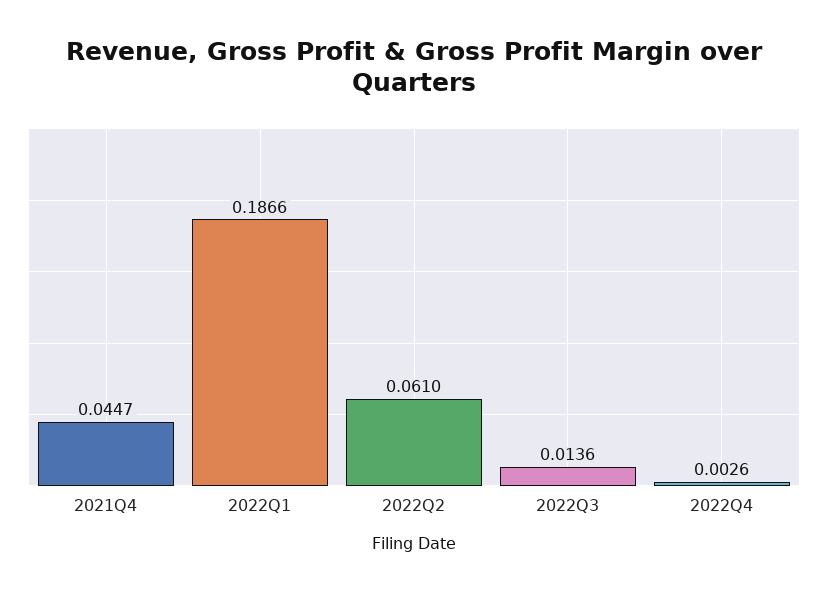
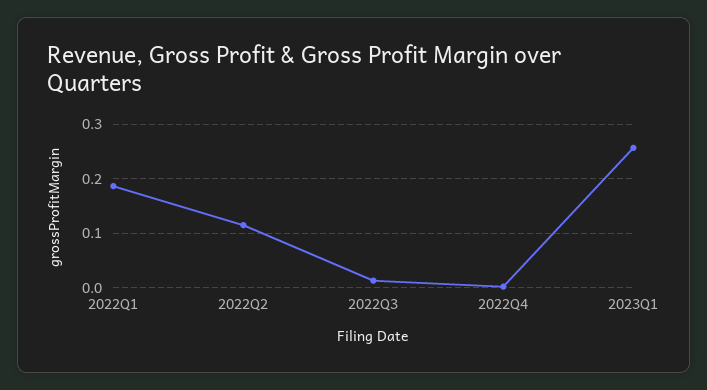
2021Q4: 0.0447 -> none
2022Q2: 0.061 -> 0.12
2023Q1: none -> 0.26

